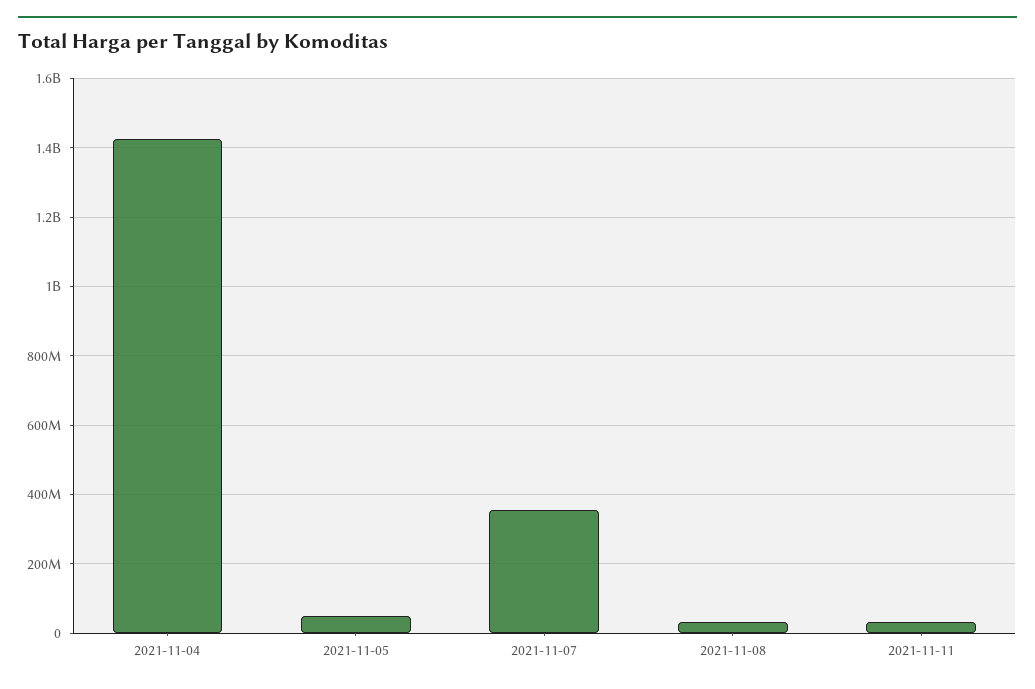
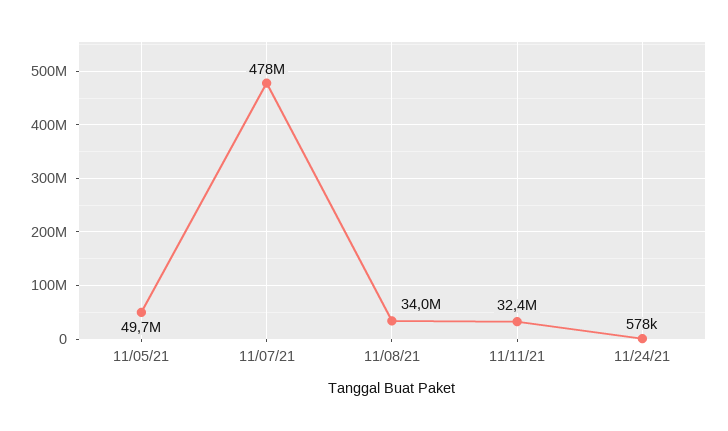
2021-11-04: 1420000000 -> none
2021-11-07: 360000000 -> 478000000
11/24/21: none -> 578000

